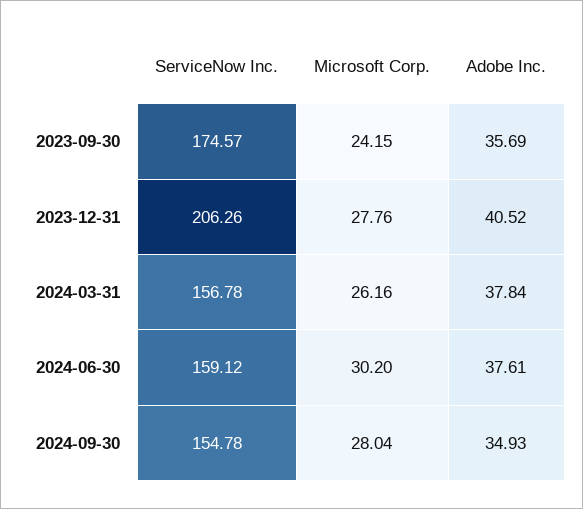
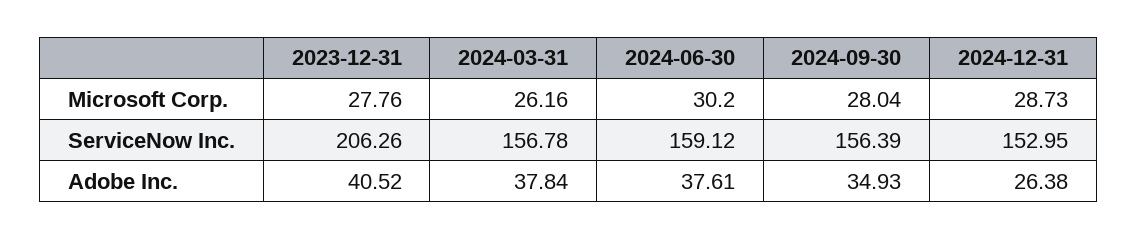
ServiceNow Inc., 2023-09-30: 174.57 -> none
Microsoft Corp., 2023-09-30: 24.15 -> none
Adobe Inc., 2023-09-30: 35.69 -> none
ServiceNow Inc., 2024-09-30: 154.78 -> 156.39
Microsoft Corp., 2024-12-31: none -> 28.73
ServiceNow Inc., 2024-12-31: none -> 152.95
Adobe Inc., 2024-12-31: none -> 26.38

